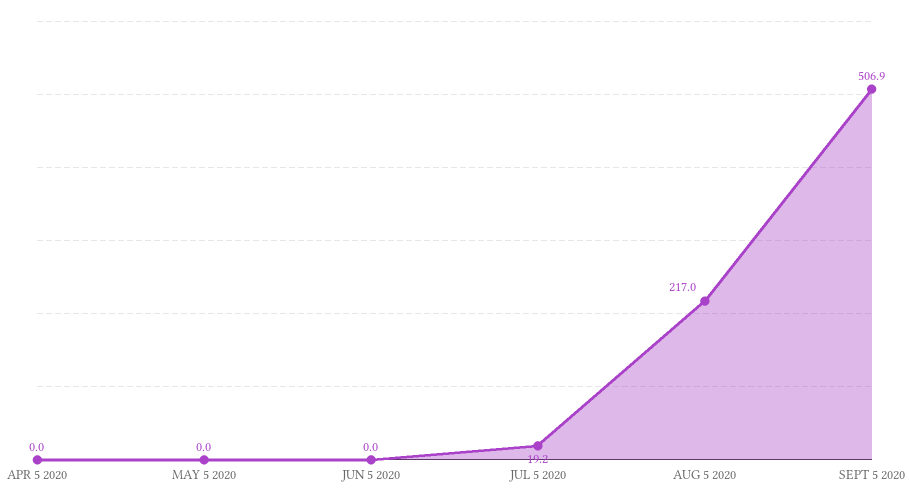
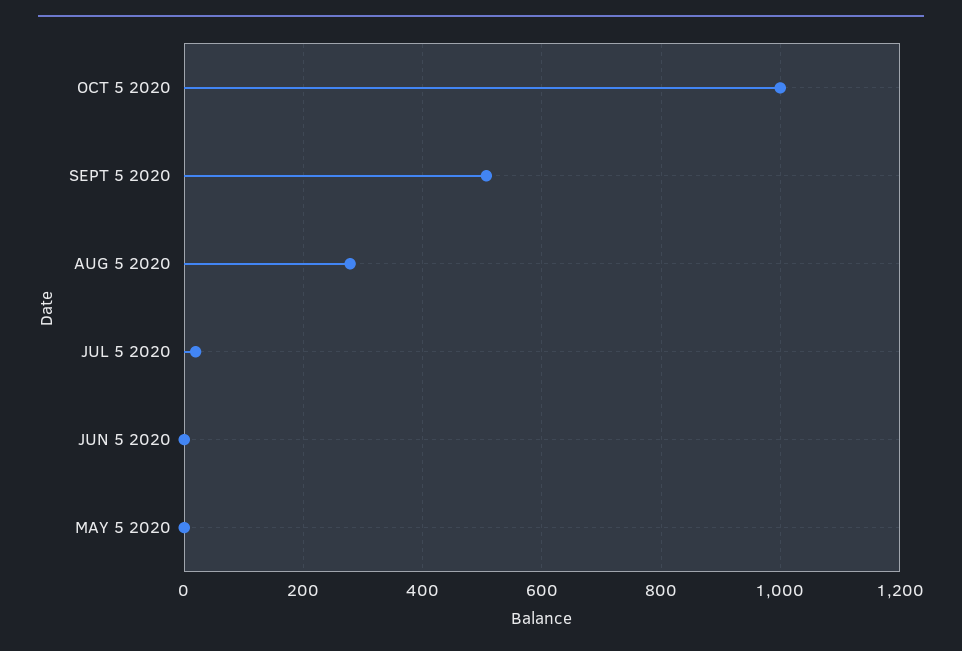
APR 5 2020: 0 -> none
AUG 5 2020: 217 -> 280
OCT 5 2020: none -> 1000

